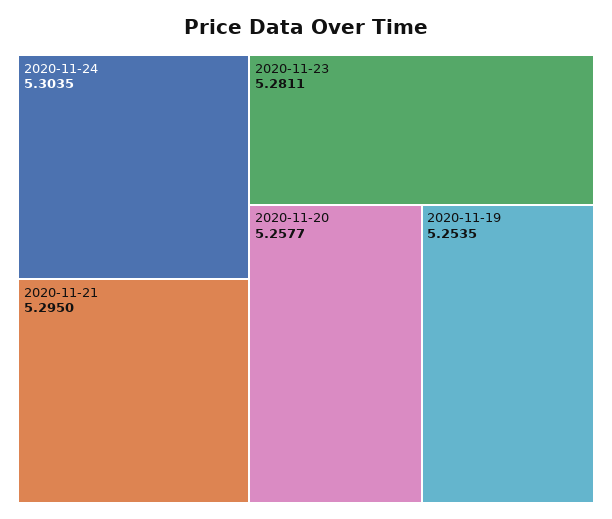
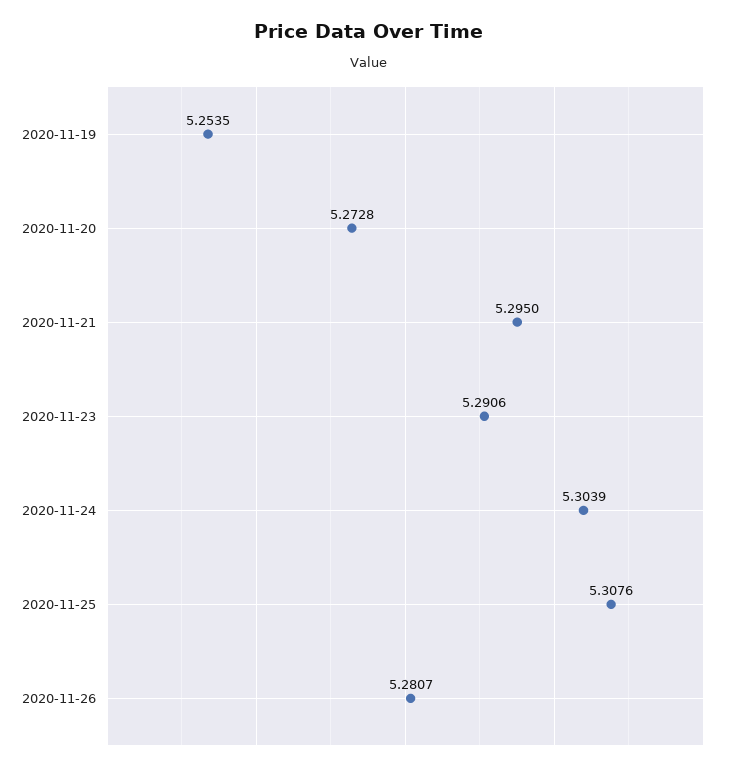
2020-11-24: 5.3035 -> 5.3039
2020-11-23: 5.2811 -> 5.2906
2020-11-20: 5.2577 -> 5.2728
2020-11-25: none -> 5.3076
2020-11-26: none -> 5.2807

